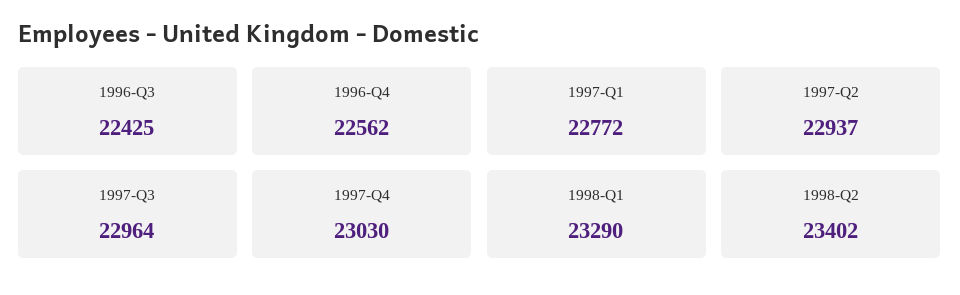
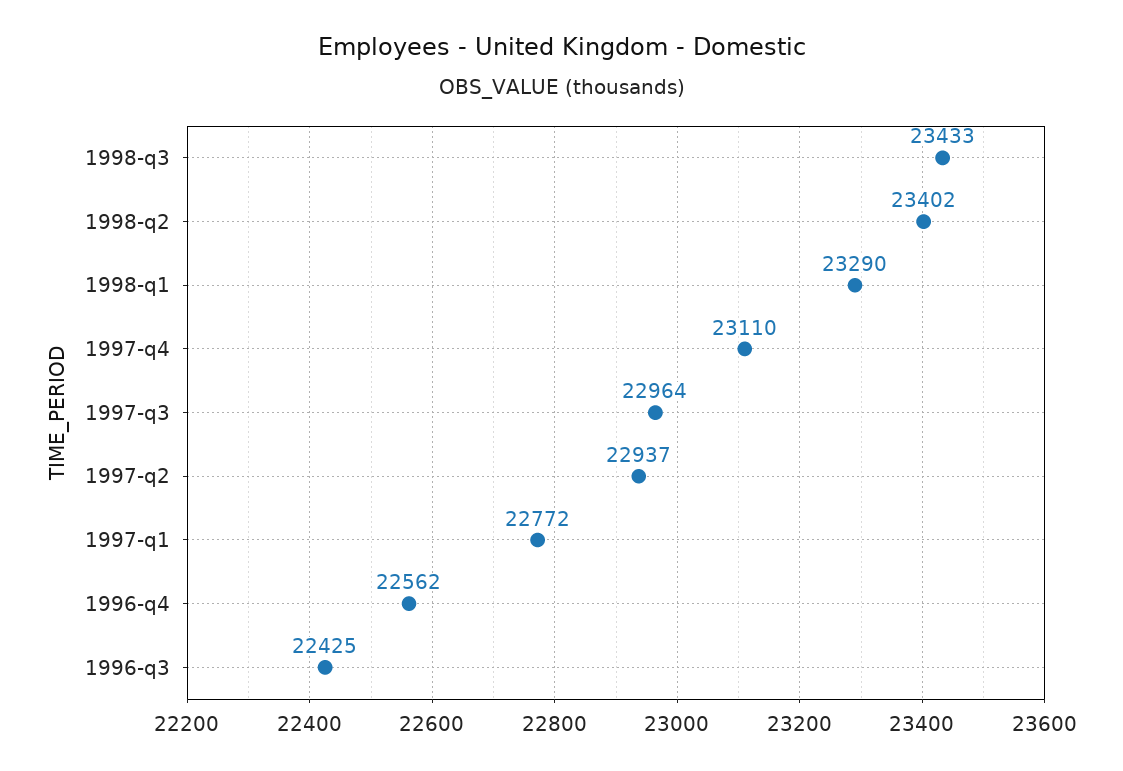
1997-Q4: 23030 -> 23110
1998-q3: none -> 23433

